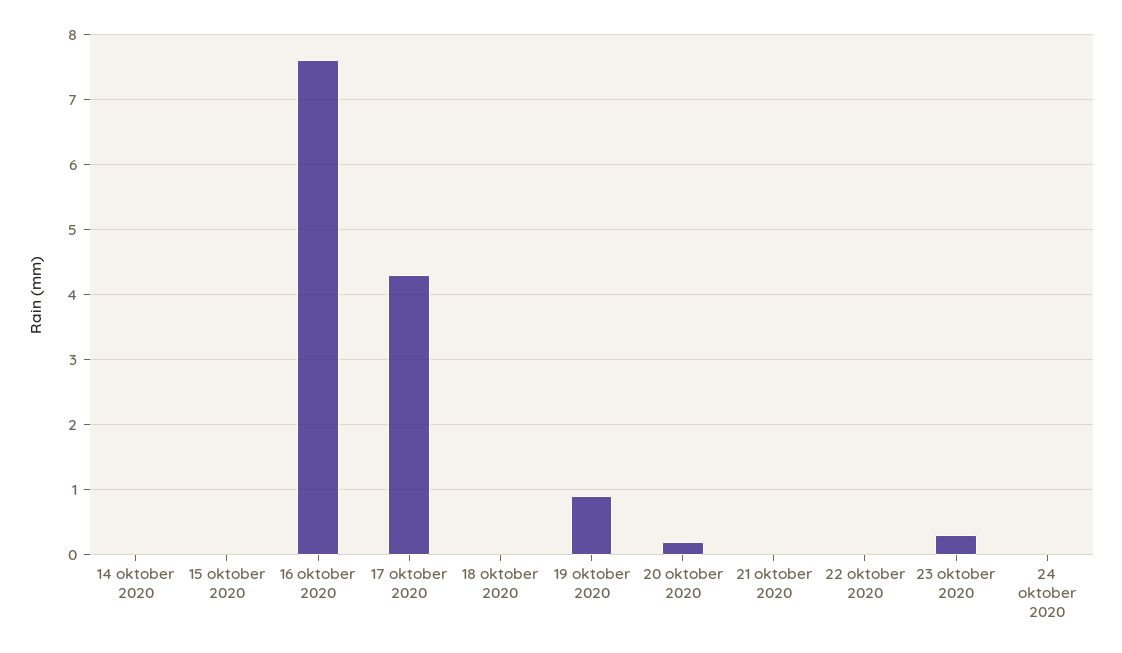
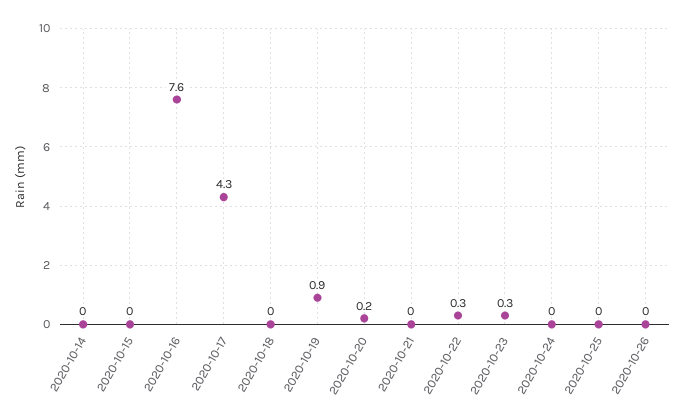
22 oktober 2020: 0 -> 0.3
2020-10-25: none -> 0
2020-10-26: none -> 0

